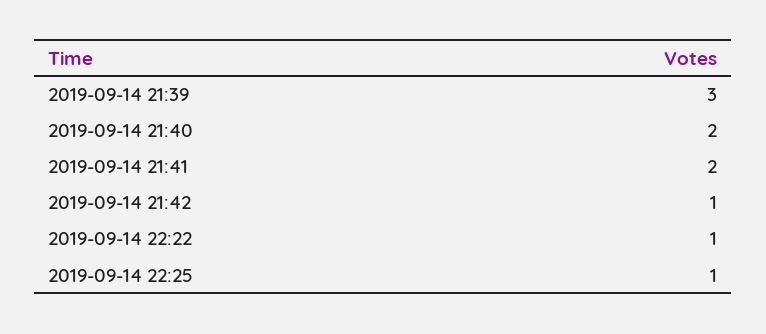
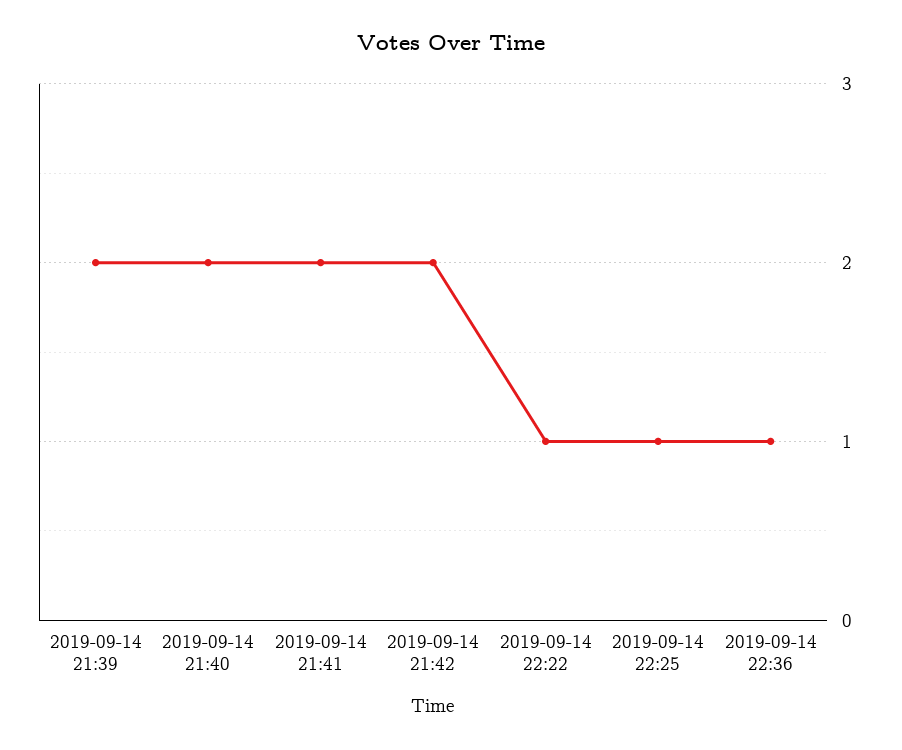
2019-09-14 21:39: 3 -> 2
2019-09-14 21:42: 1 -> 2
2019-09-14 22:36: none -> 1

